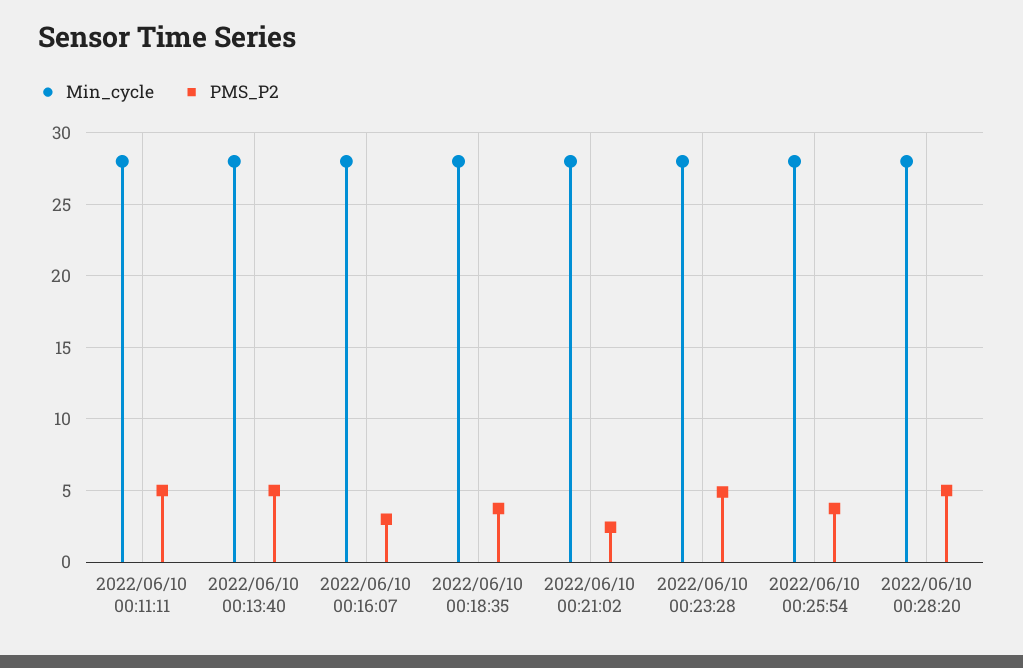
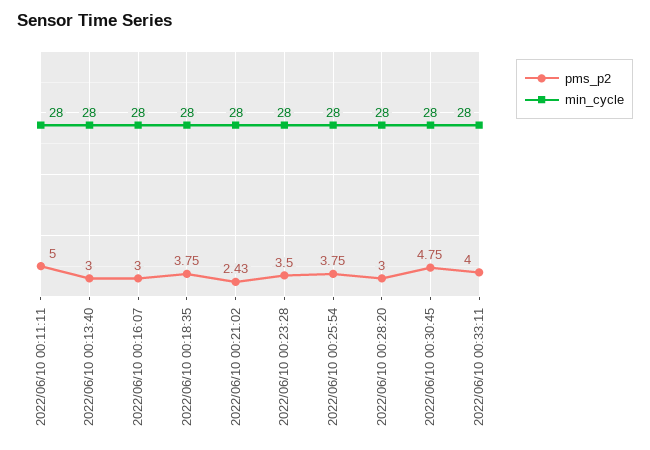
PMS_P2, 2022/06/10 00:13:40: 5 -> 3
PMS_P2, 2022/06/10 00:23:28: 5 -> 3.5
PMS_P2, 2022/06/10 00:28:20: 5 -> 3
PMS_P2, 2022/06/10 00:30:45: none -> 4.75
Min_cycle, 2022/06/10 00:30:45: none -> 28
PMS_P2, 2022/06/10 00:33:11: none -> 4
Min_cycle, 2022/06/10 00:33:11: none -> 28

